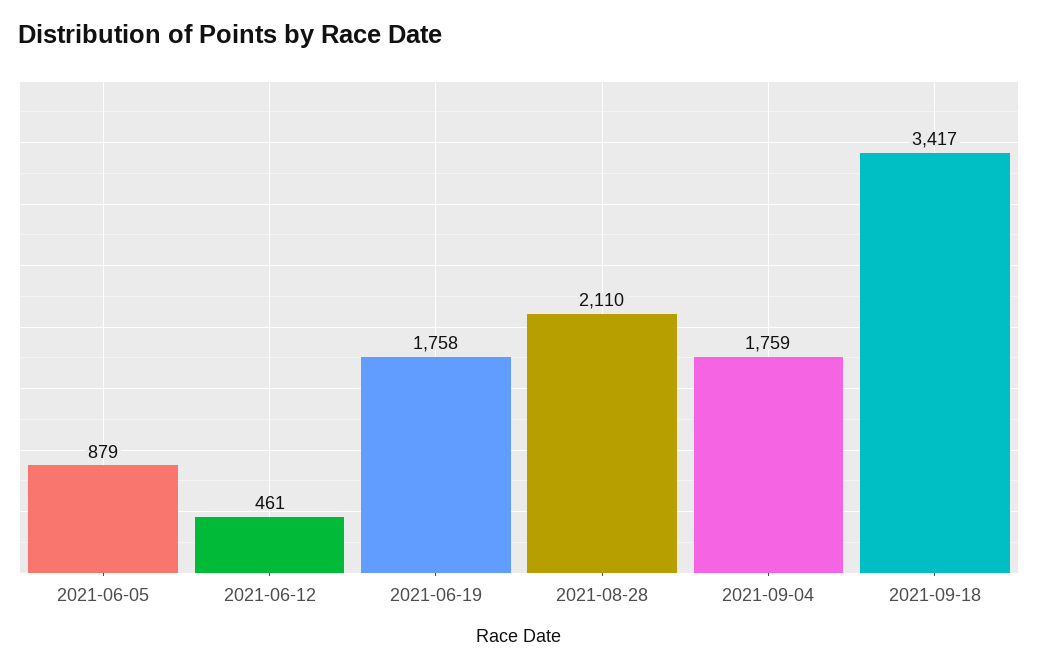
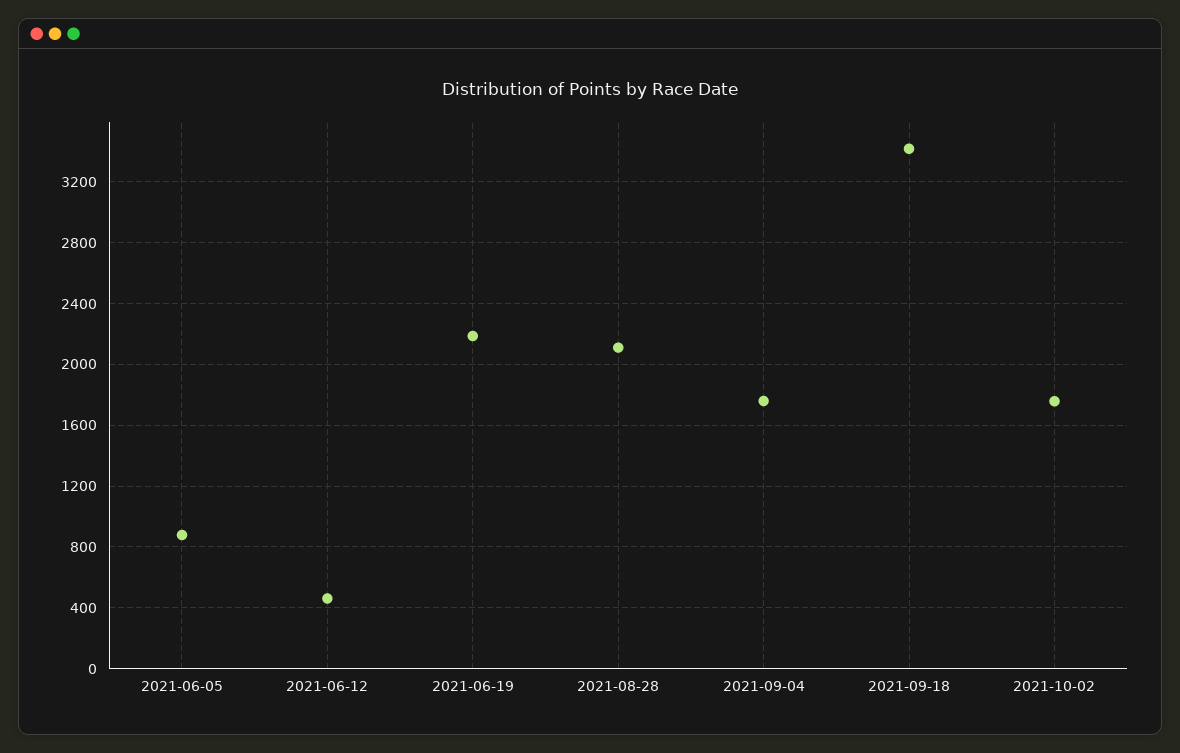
2021-06-19: 1758 -> 2200
2021-10-02: none -> 1750

